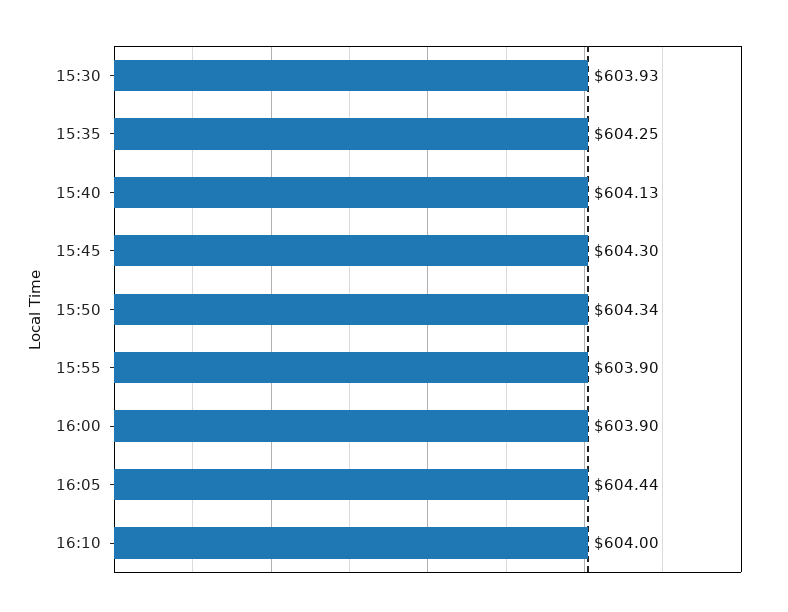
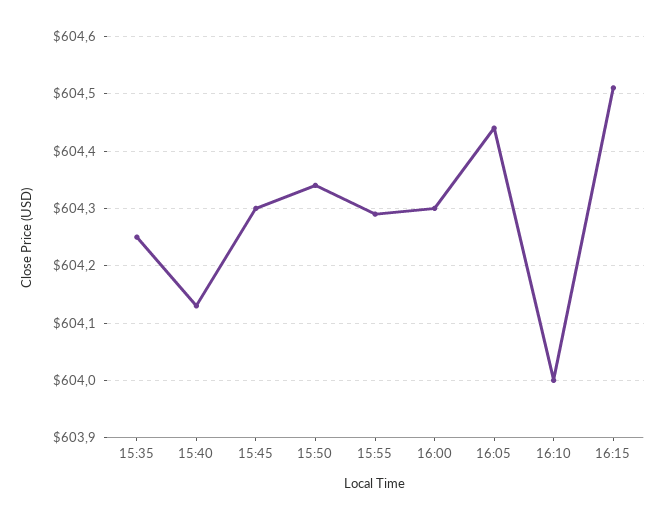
15:30: 603.93 -> none
15:55: 603.9 -> 604.3
16:00: 603.9 -> 604.3
16:15: none -> 604.5

